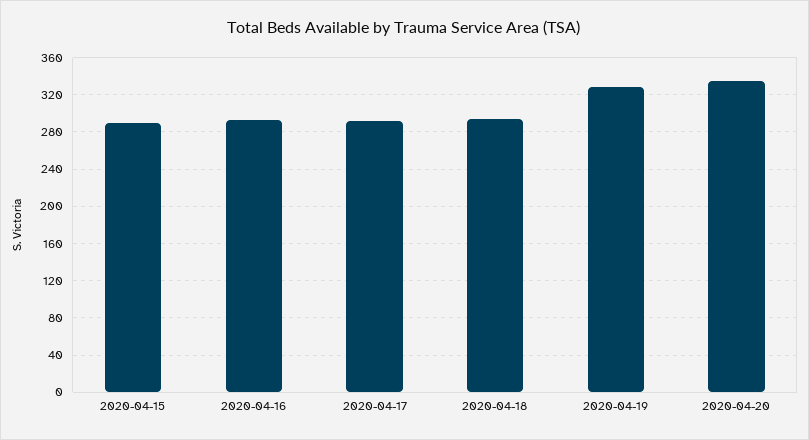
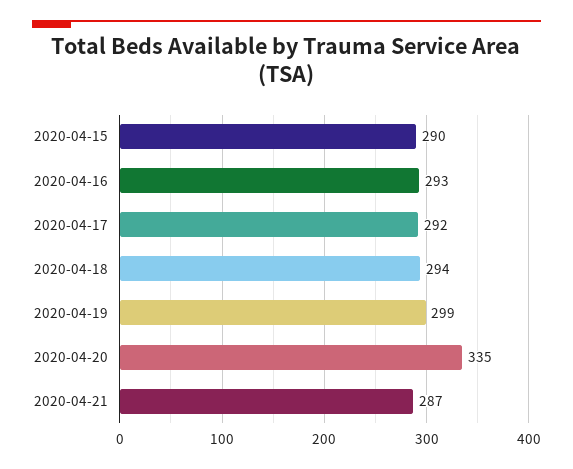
2020-04-19: 330 -> 299
2020-04-21: none -> 287

